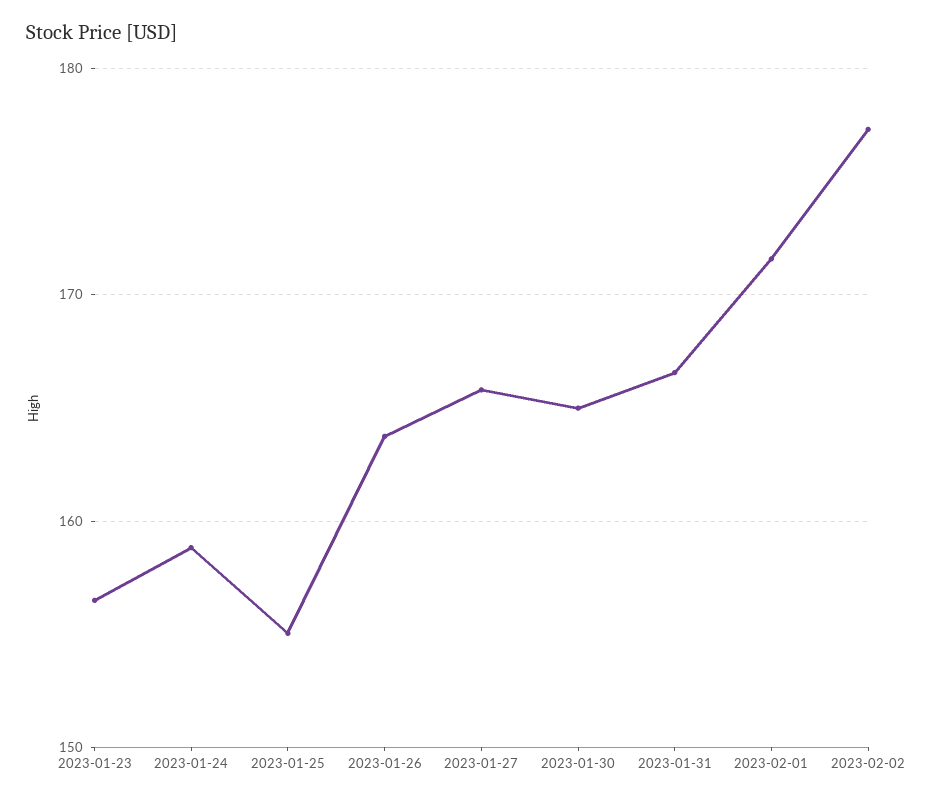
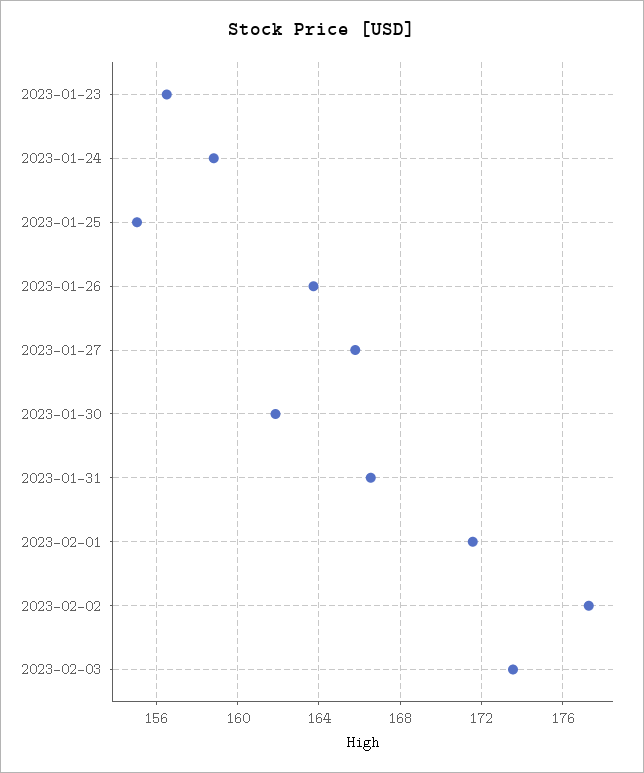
2023-01-30: 165 -> 162
2023-02-03: none -> 173.5

